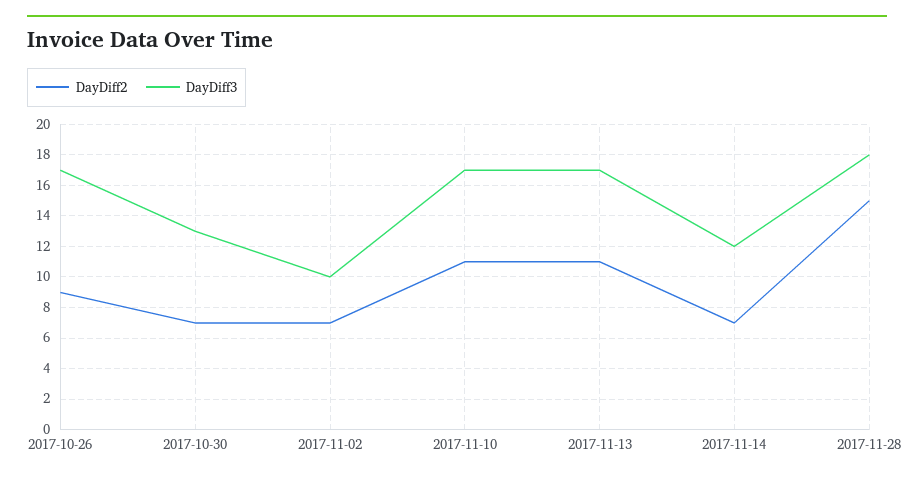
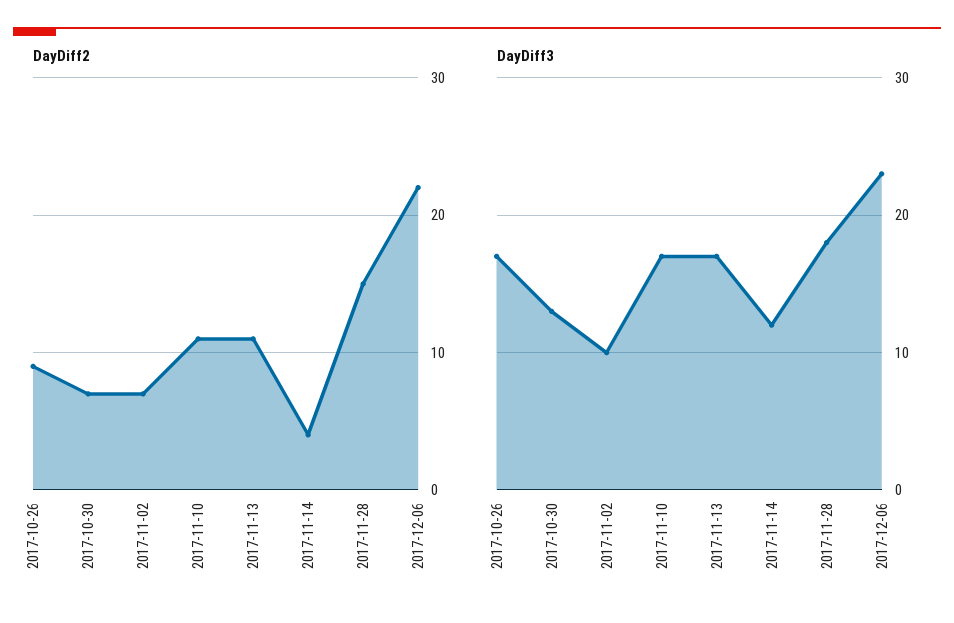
DayDiff2, 2017-11-14: 7 -> 4
DayDiff2, 2017-12-06: none -> 22
DayDiff3, 2017-12-06: none -> 23

